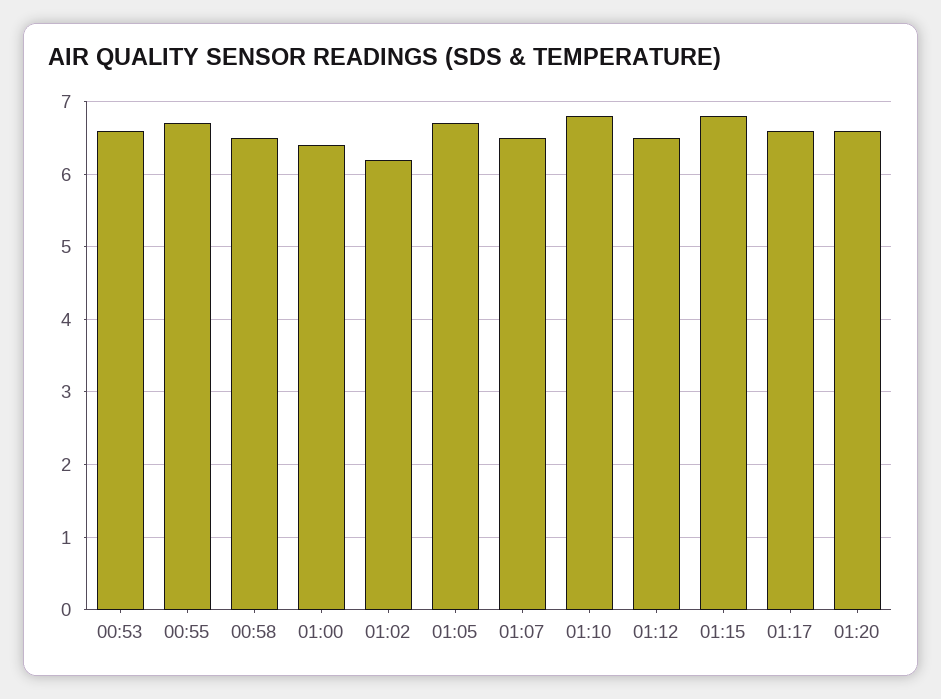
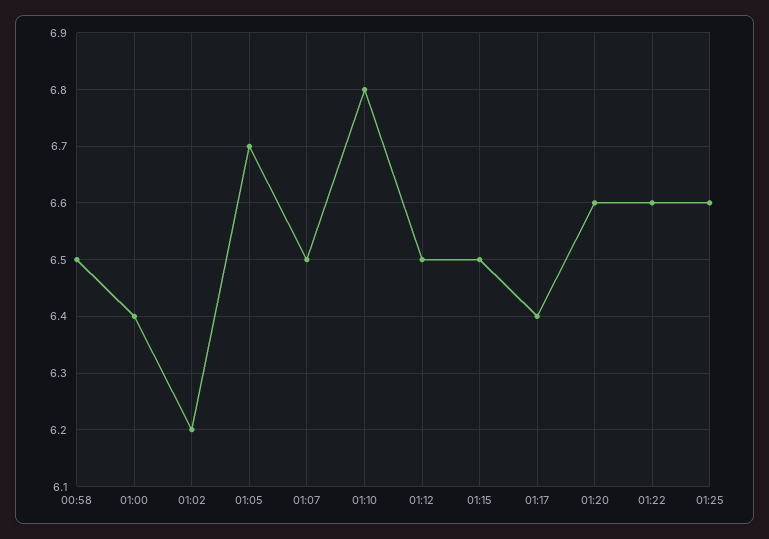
00:53: 6.6 -> none
00:55: 6.7 -> none
01:15: 6.8 -> 6.5
01:17: 6.6 -> 6.4
01:22: none -> 6.6
01:25: none -> 6.6

